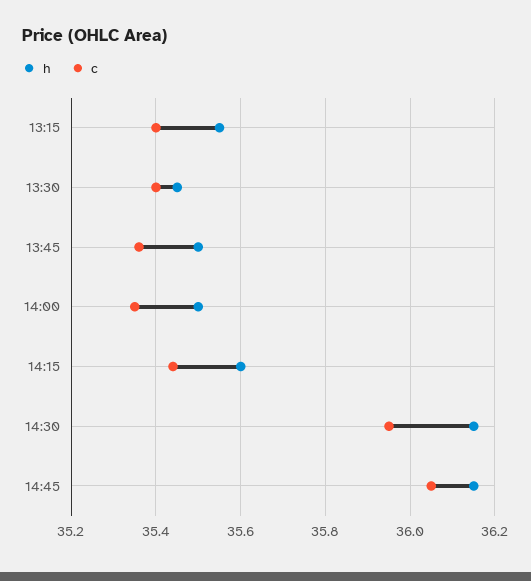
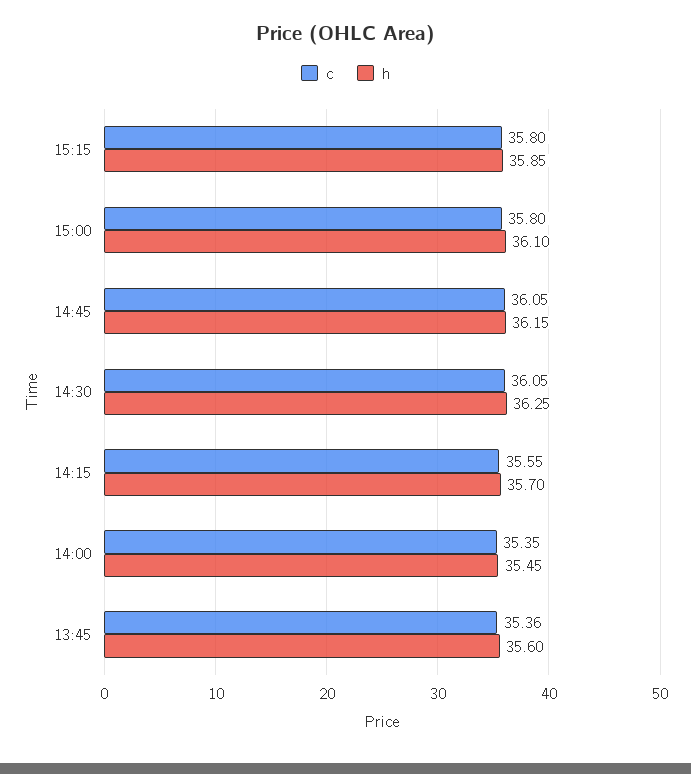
h, 13:15: 35.55 -> none
c, 13:15: 35.4 -> none
h, 13:30: 35.45 -> none
c, 13:30: 35.4 -> none
h, 13:45: 35.5 -> 35.6
h, 14:00: 35.5 -> 35.45
h, 14:15: 35.6 -> 35.7
c, 14:15: 35.45 -> 35.55
h, 14:30: 36.15 -> 36.25
c, 14:30: 35.95 -> 36.05
c, 15:15: none -> 35.8
h, 15:15: none -> 35.85
c, 15:00: none -> 35.8
h, 15:00: none -> 36.1

